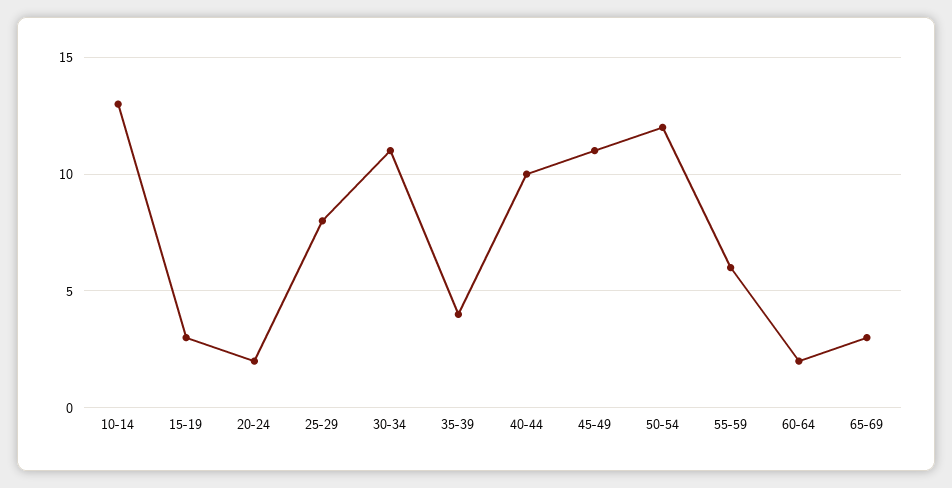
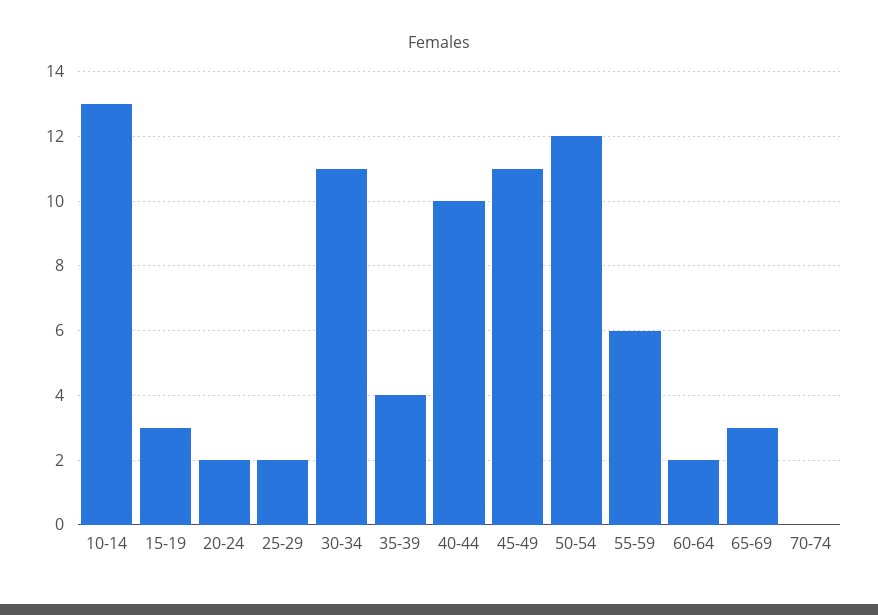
25-29: 8 -> 2
70-74: none -> 0

